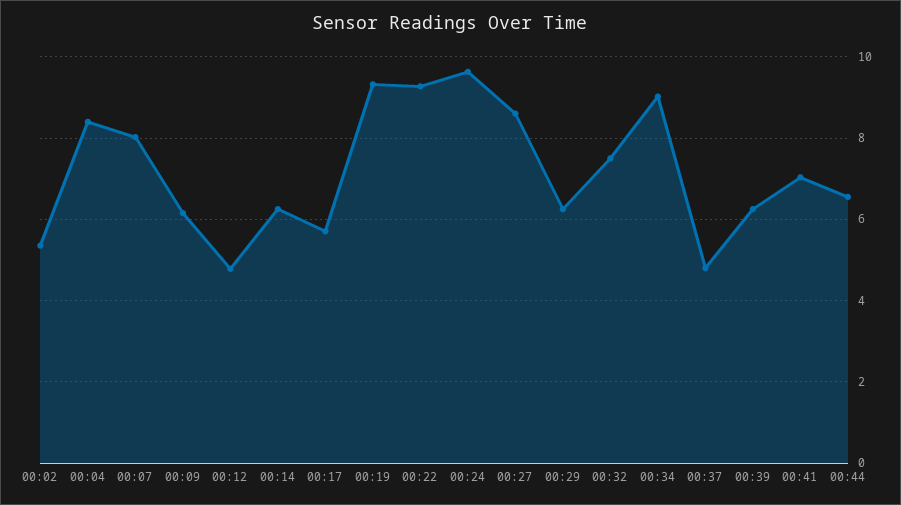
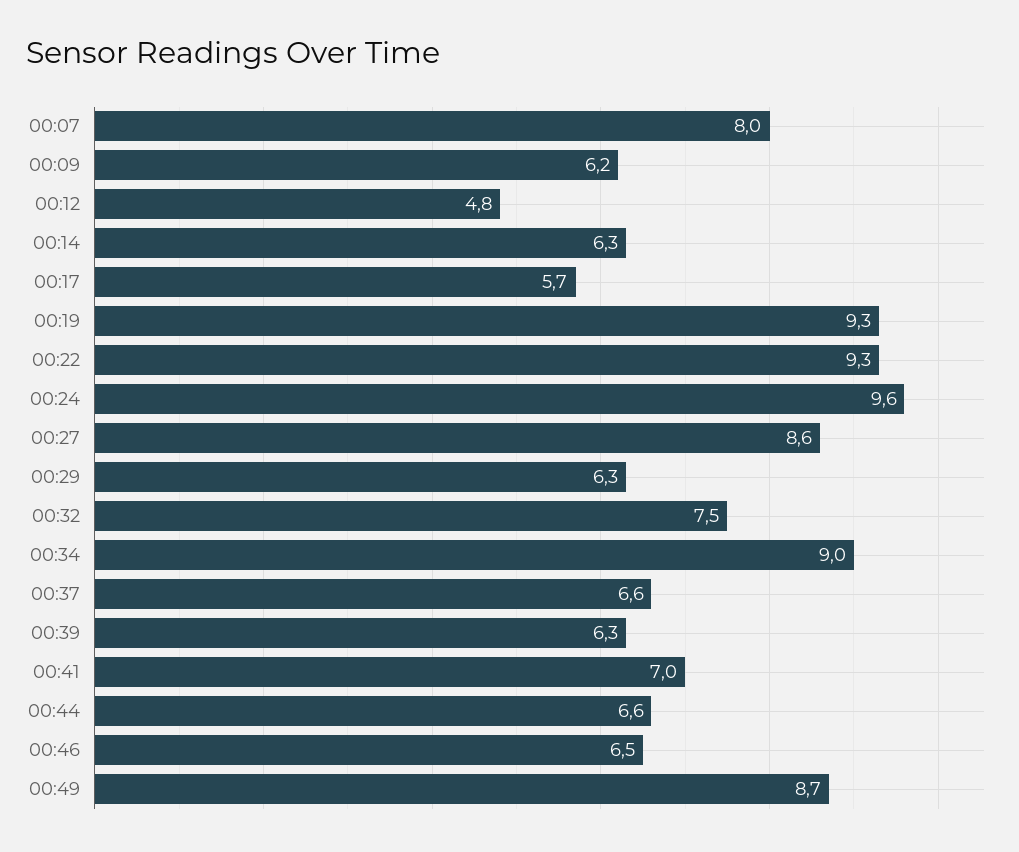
00:02: 5.4 -> none
00:04: 8.4 -> none
00:37: 4.8 -> 6.6
00:46: none -> 6.5
00:49: none -> 8.7

